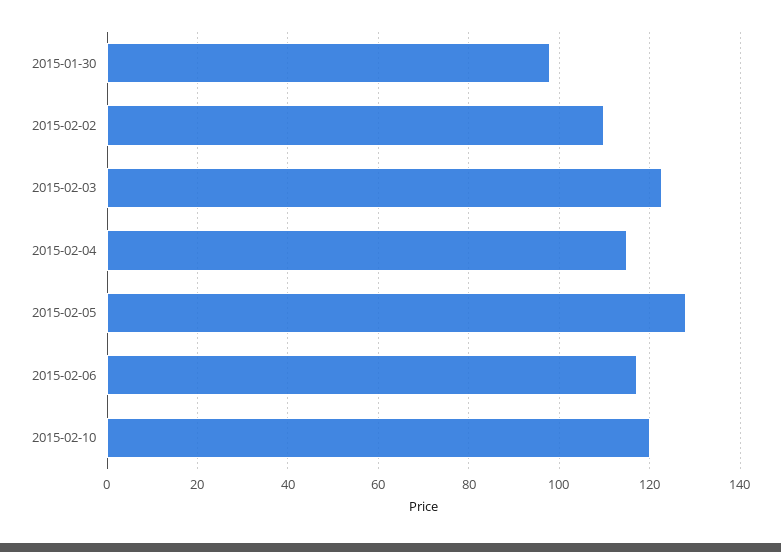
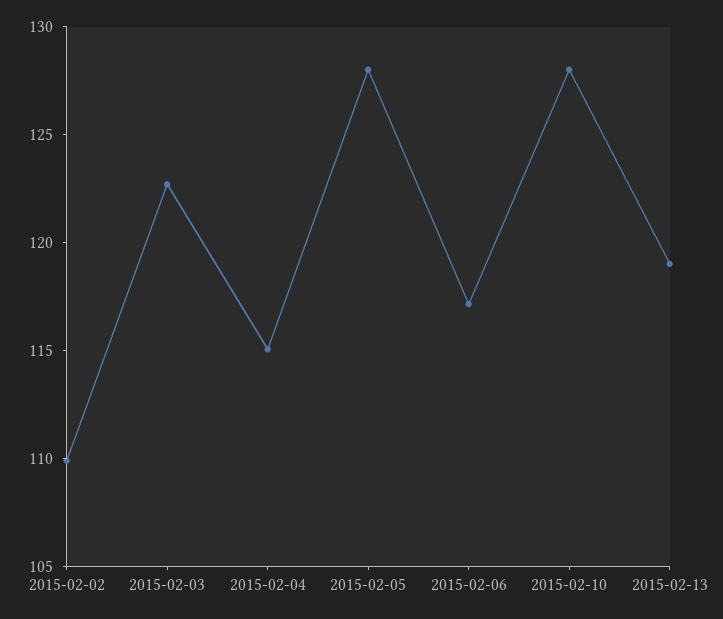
2015-01-30: 98 -> none
2015-02-10: 120 -> 128
2015-02-13: none -> 119

